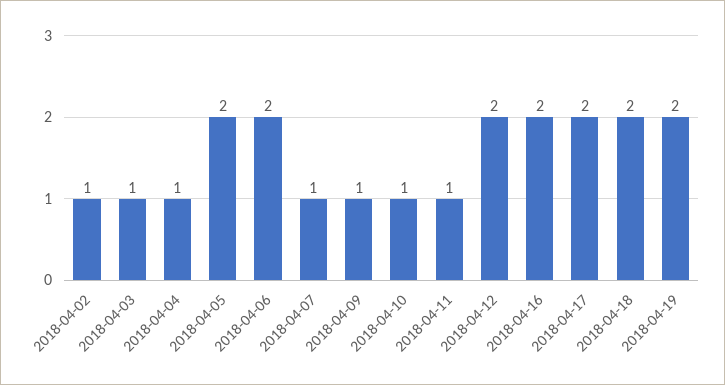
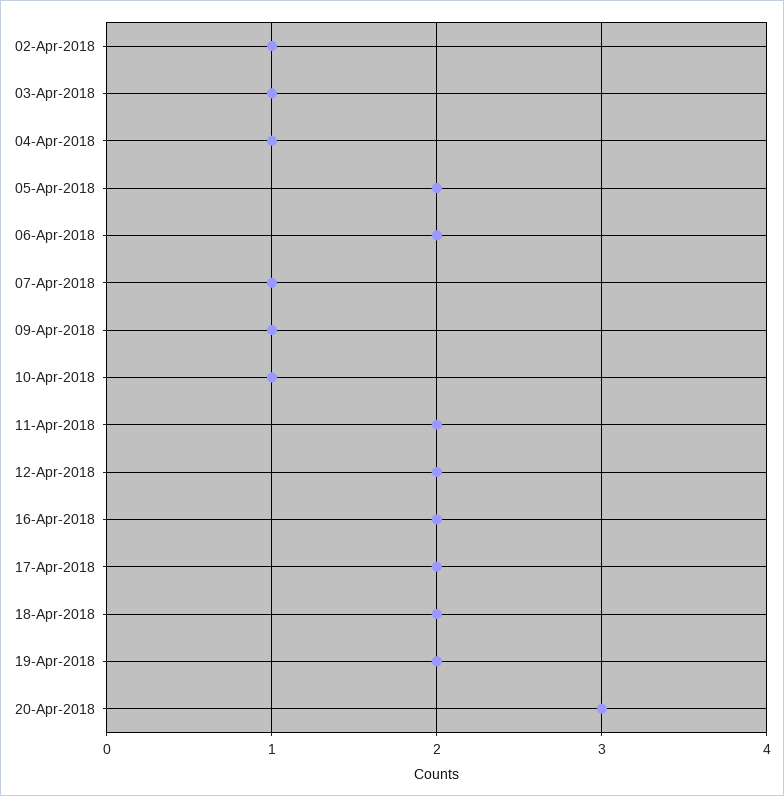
2018-04-11: 1 -> 2
20-Apr-2018: none -> 3

